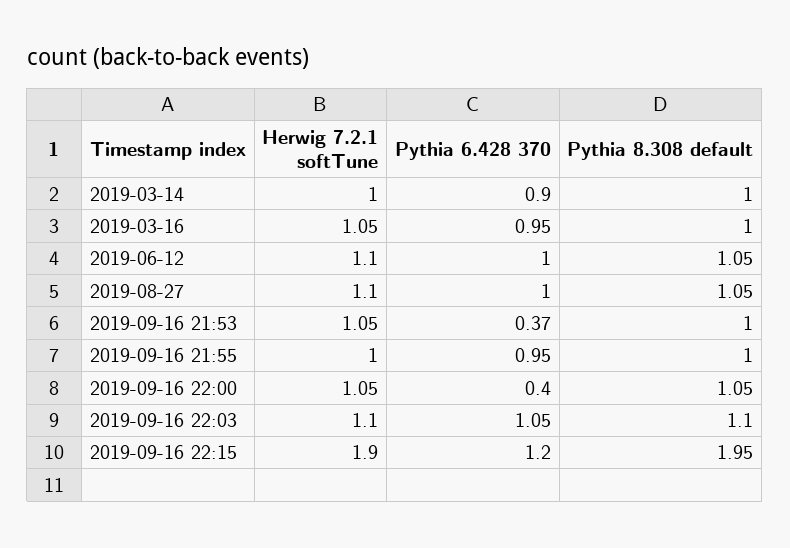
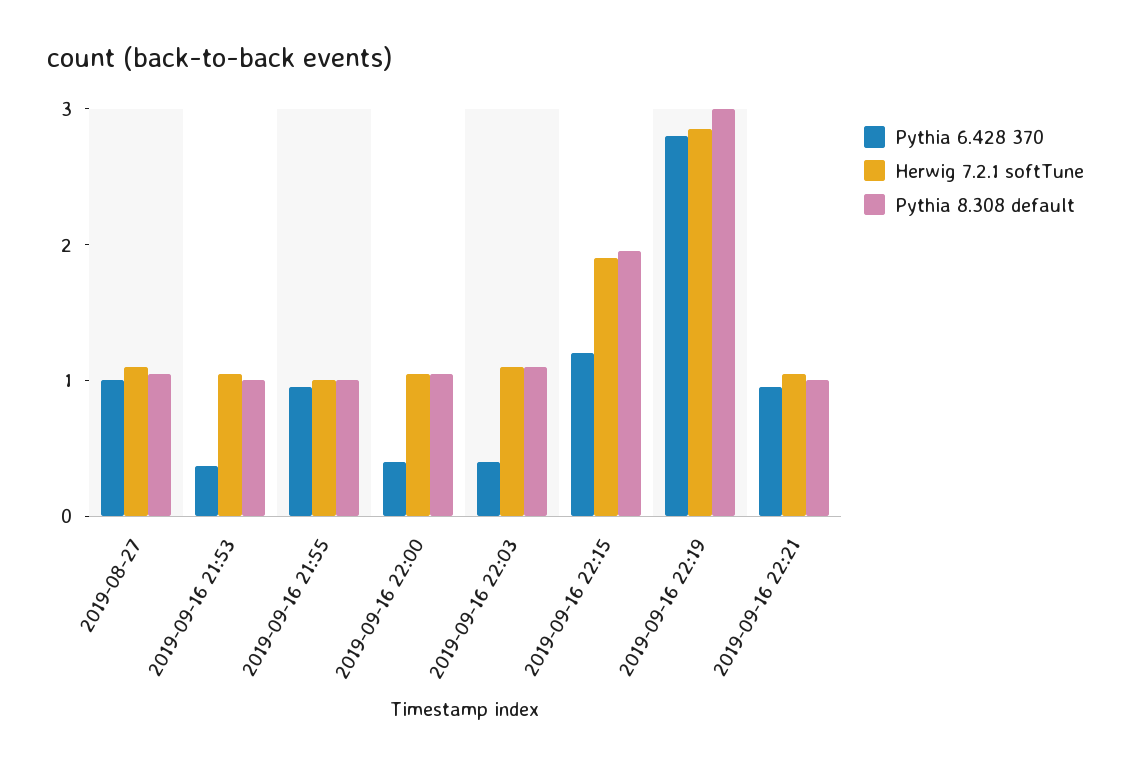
Herwig 7.2.1 softTune, 2019-03-14: 1 -> none
Pythia 6.428 370, 2019-03-14: 0.9 -> none
Pythia 8.308 default, 2019-03-14: 1 -> none
Herwig 7.2.1 softTune, 2019-03-16: 1.05 -> none
Pythia 6.428 370, 2019-03-16: 0.95 -> none
Pythia 8.308 default, 2019-03-16: 1 -> none
Herwig 7.2.1 softTune, 2019-06-12: 1.1 -> none
Pythia 6.428 370, 2019-06-12: 1 -> none
Pythia 8.308 default, 2019-06-12: 1.05 -> none
Pythia 6.428 370, 2019-09-16 22:03: 1.05 -> 0.4
Pythia 6.428 370, 2019-09-16 22:19: none -> 2.8
Herwig 7.2.1 softTune, 2019-09-16 22:19: none -> 2.8
Pythia 8.308 default, 2019-09-16 22:19: none -> 3
Pythia 6.428 370, 2019-09-16 22:21: none -> 1
Herwig 7.2.1 softTune, 2019-09-16 22:21: none -> 1
Pythia 8.308 default, 2019-09-16 22:21: none -> 1

